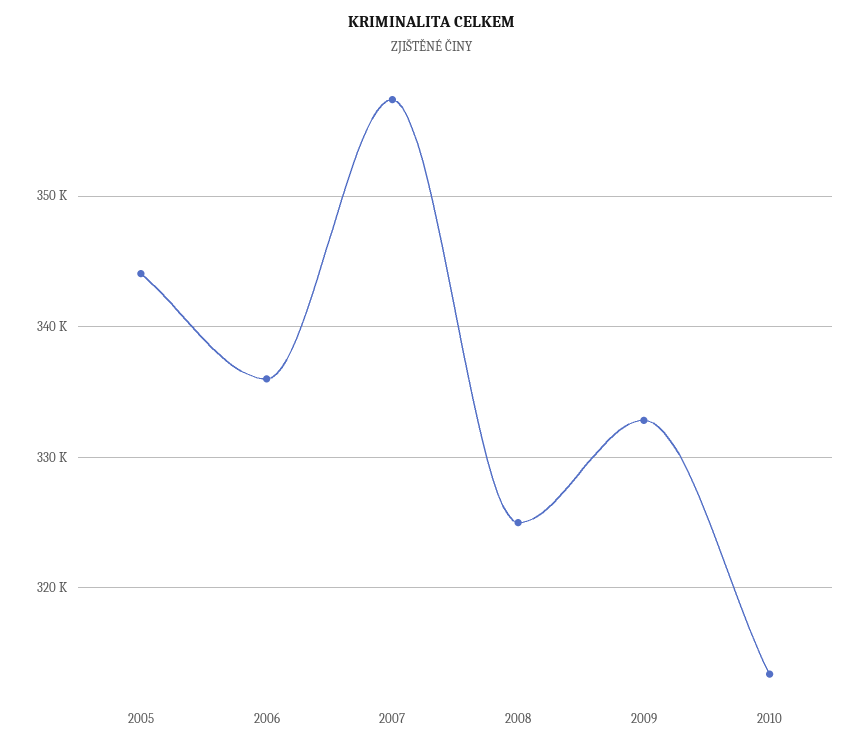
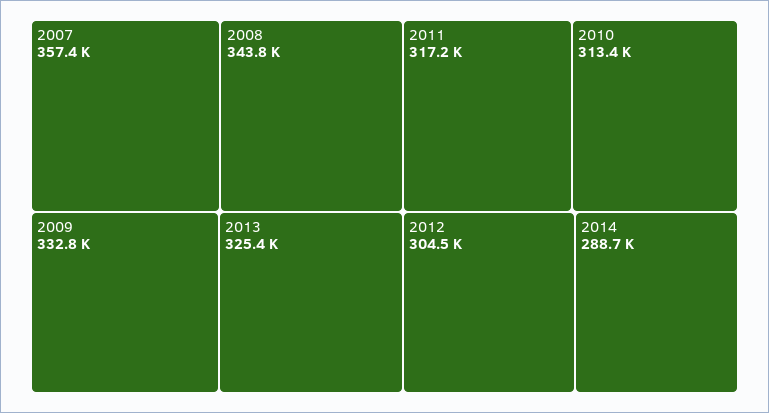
2005: 344000 -> none
2006: 336000 -> none
2008: 325000 -> 343800
2013: none -> 325400
2011: none -> 317200
2012: none -> 304500
2014: none -> 288700

